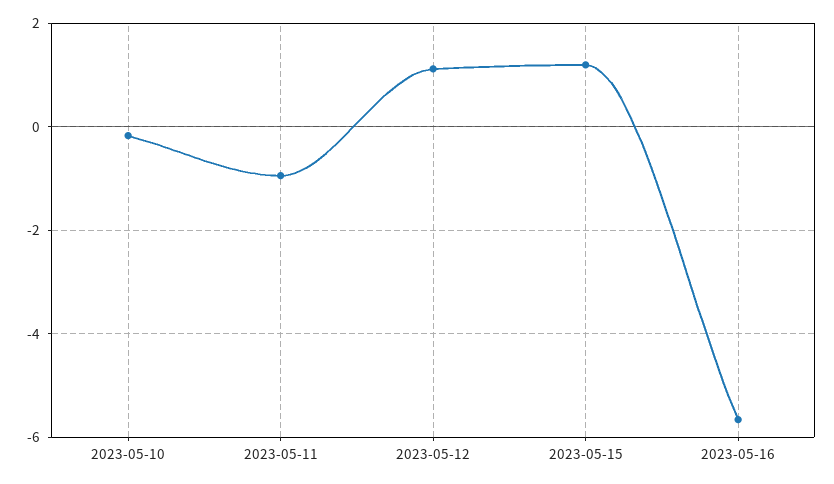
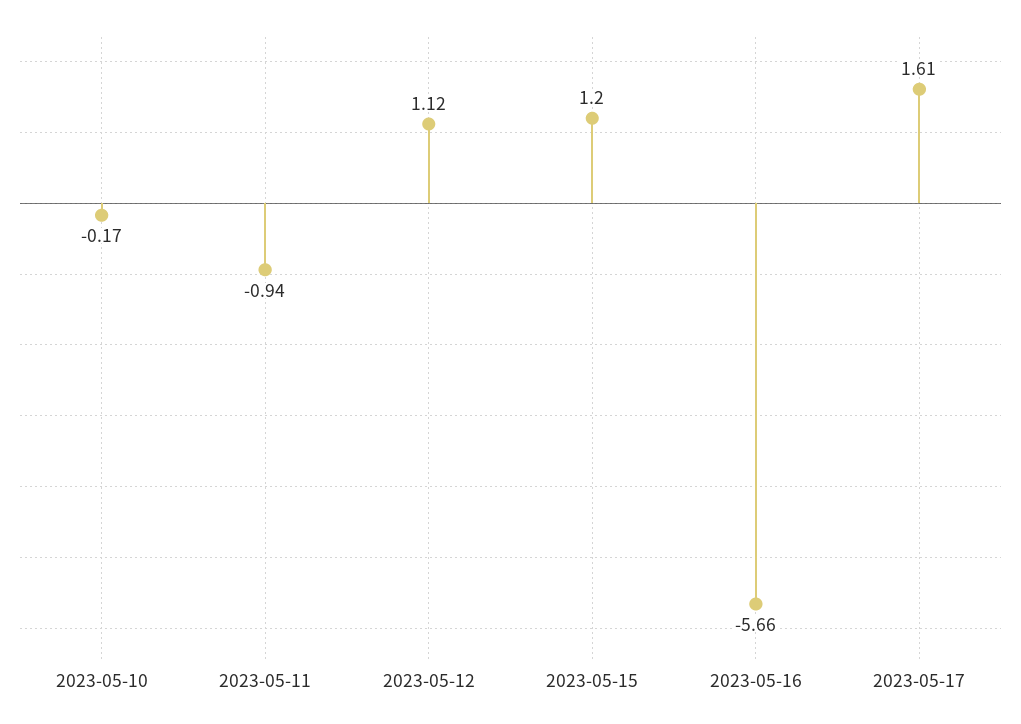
2023-05-17: none -> 1.61

